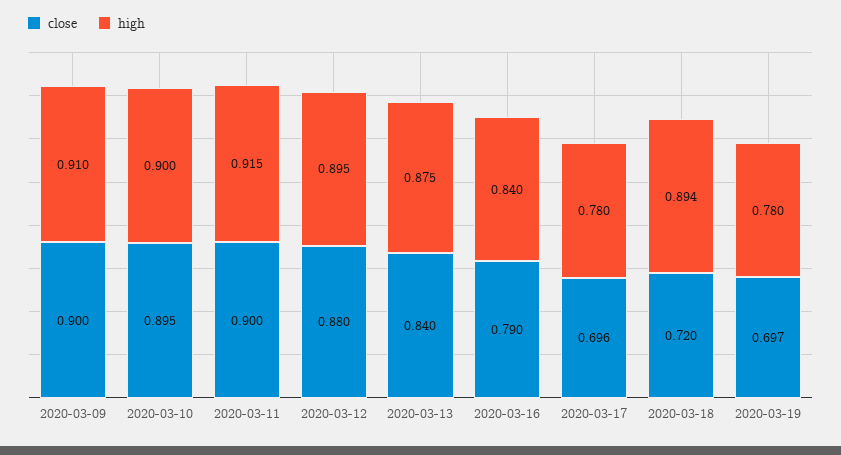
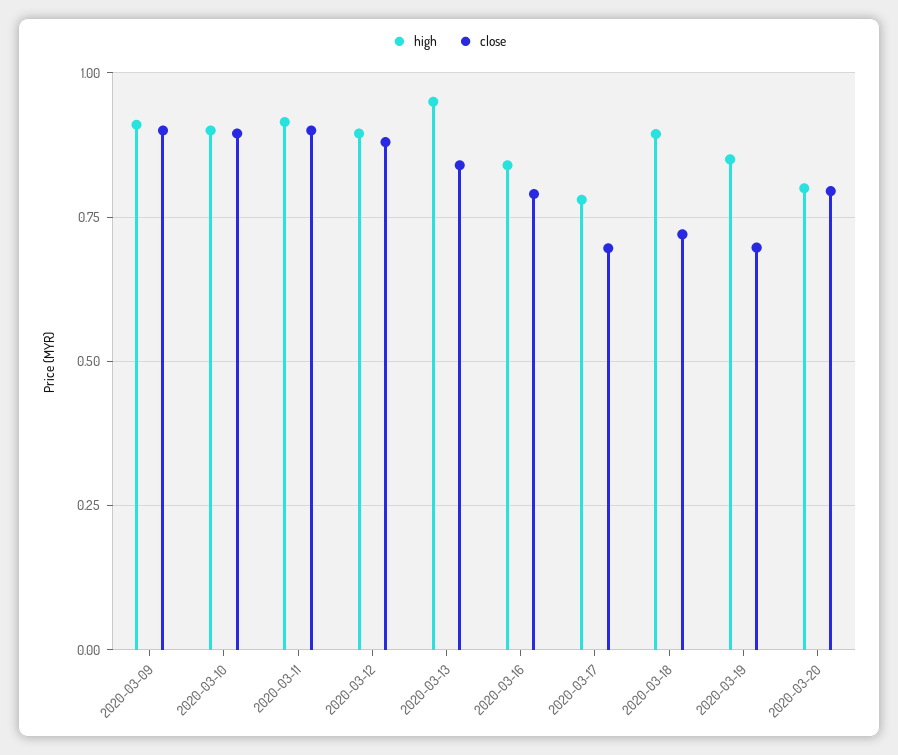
high, 2020-03-13: 0.875 -> 0.95
high, 2020-03-19: 0.78 -> 0.85
high, 2020-03-20: none -> 0.8
close, 2020-03-20: none -> 0.8

